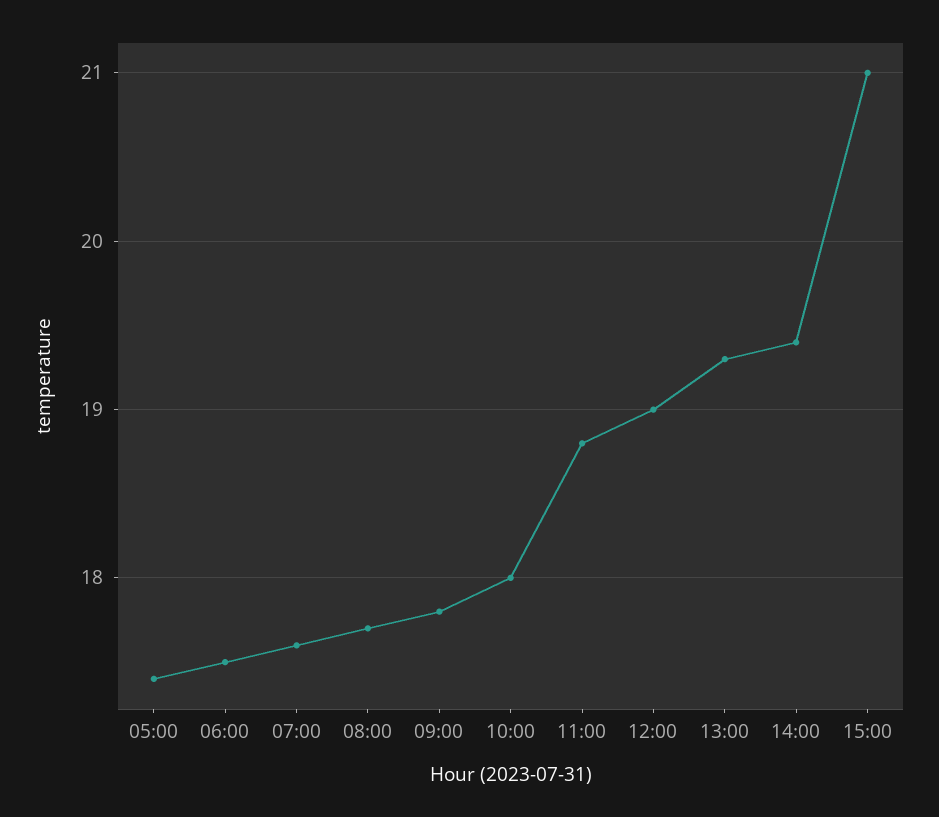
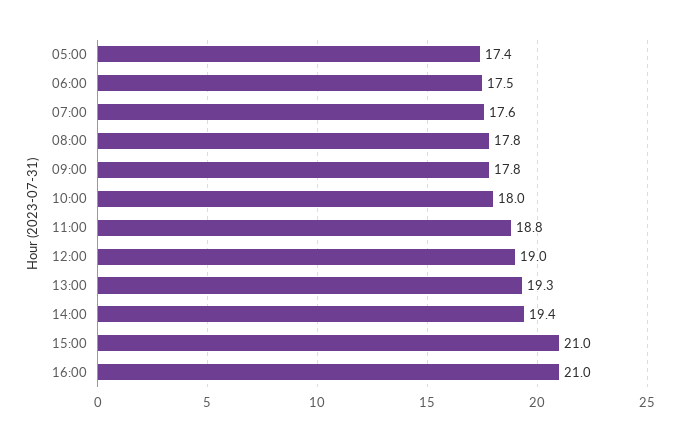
08:00: 17.7 -> 17.8
16:00: none -> 21

